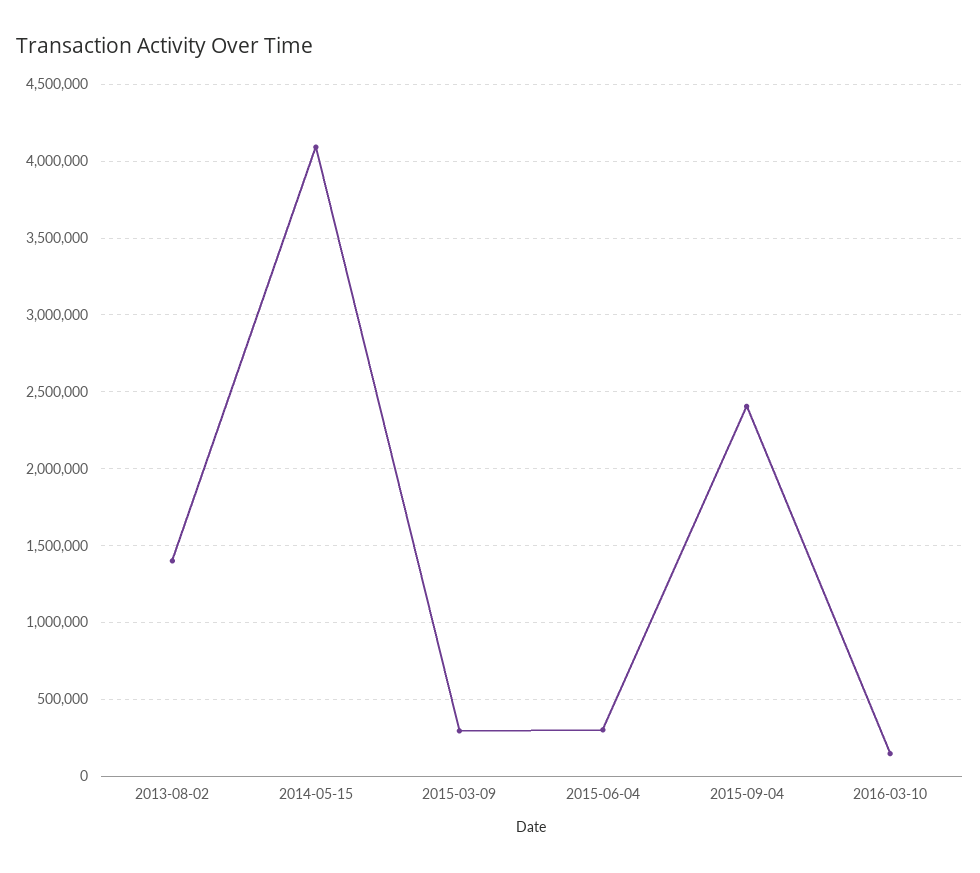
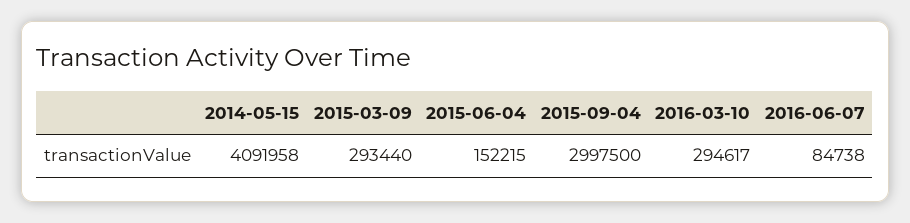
2013-08-02: 1400000 -> none
2015-06-04: 300000 -> 152215
2015-09-04: 2400000 -> 2997500
2016-03-10: 150000 -> 294617
2016-06-07: none -> 84738

